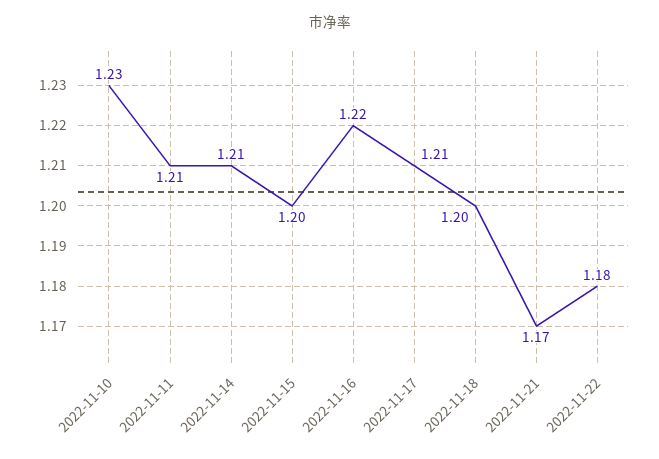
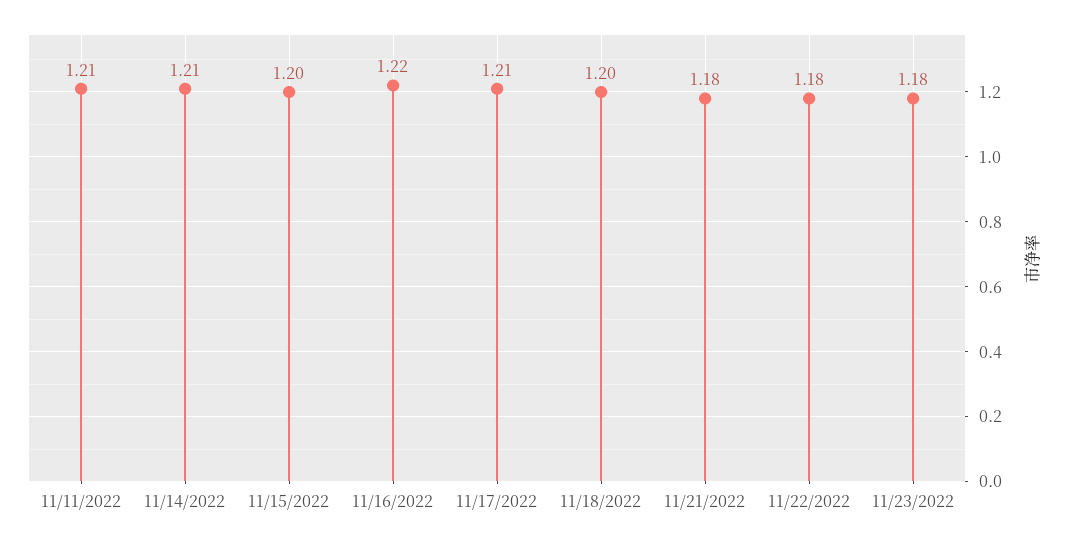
2022-11-10: 1.23 -> none
2022-11-21: 1.17 -> 1.18
11/23/2022: none -> 1.18

